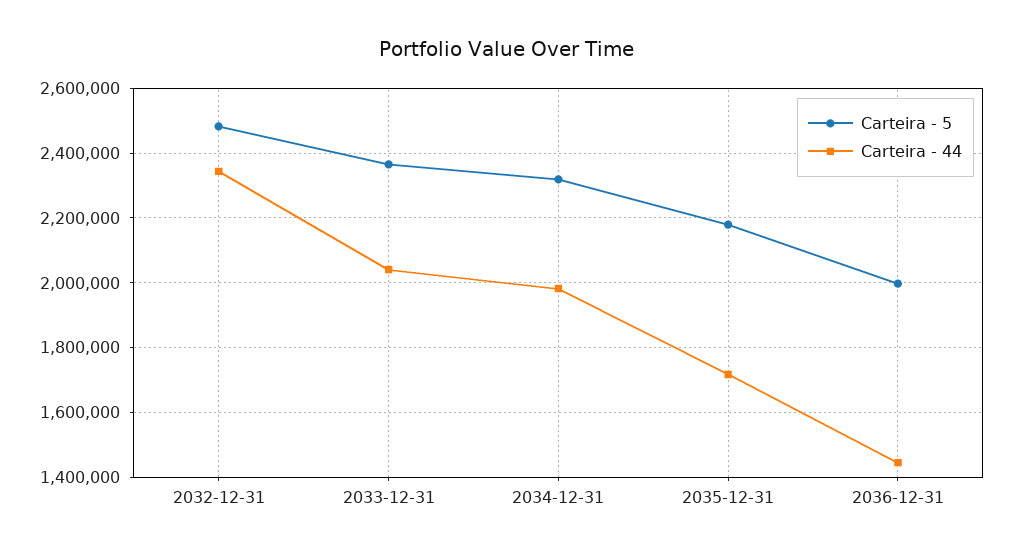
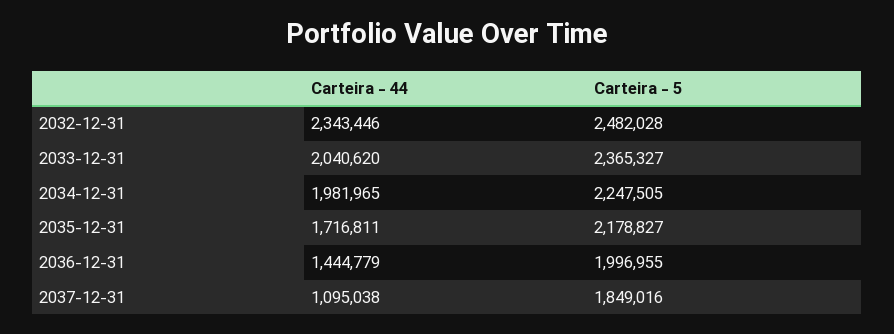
Carteira - 5, 2034-12-31: 2320000 -> 2247505
Carteira - 44, 2037-12-31: none -> 1095038
Carteira - 5, 2037-12-31: none -> 1849016

